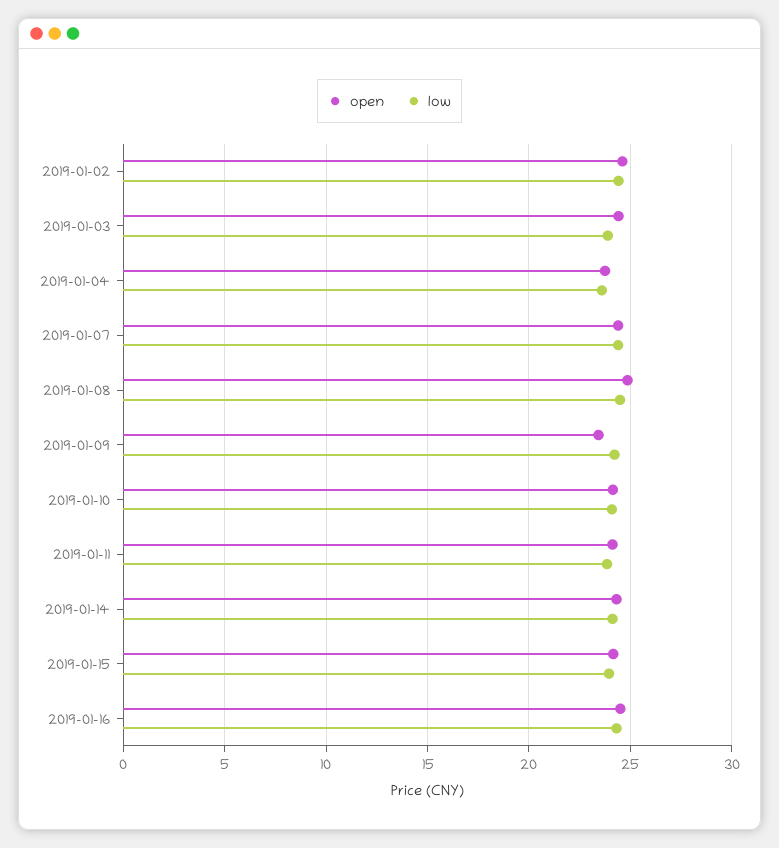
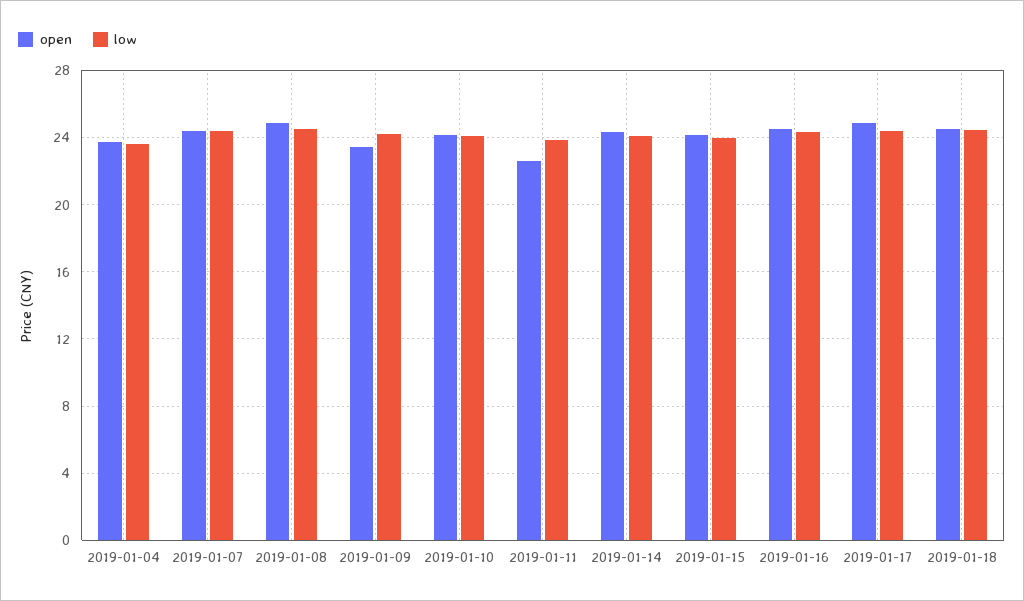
open, 2019-01-02: 24.5 -> none
low, 2019-01-02: 24.5 -> none
open, 2019-01-03: 24.5 -> none
low, 2019-01-03: 24 -> none
open, 2019-01-11: 24 -> 22.5
open, 2019-01-17: none -> 25
low, 2019-01-17: none -> 24.5
open, 2019-01-18: none -> 24.5
low, 2019-01-18: none -> 24.5

